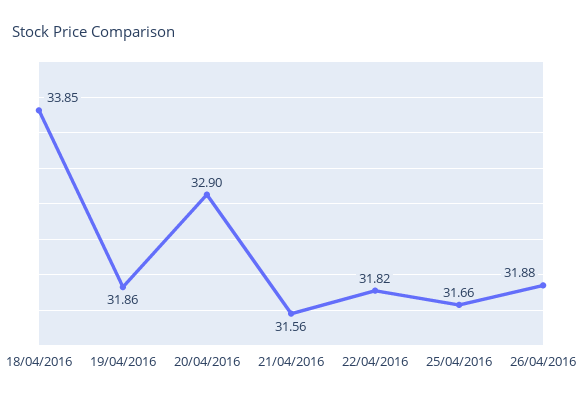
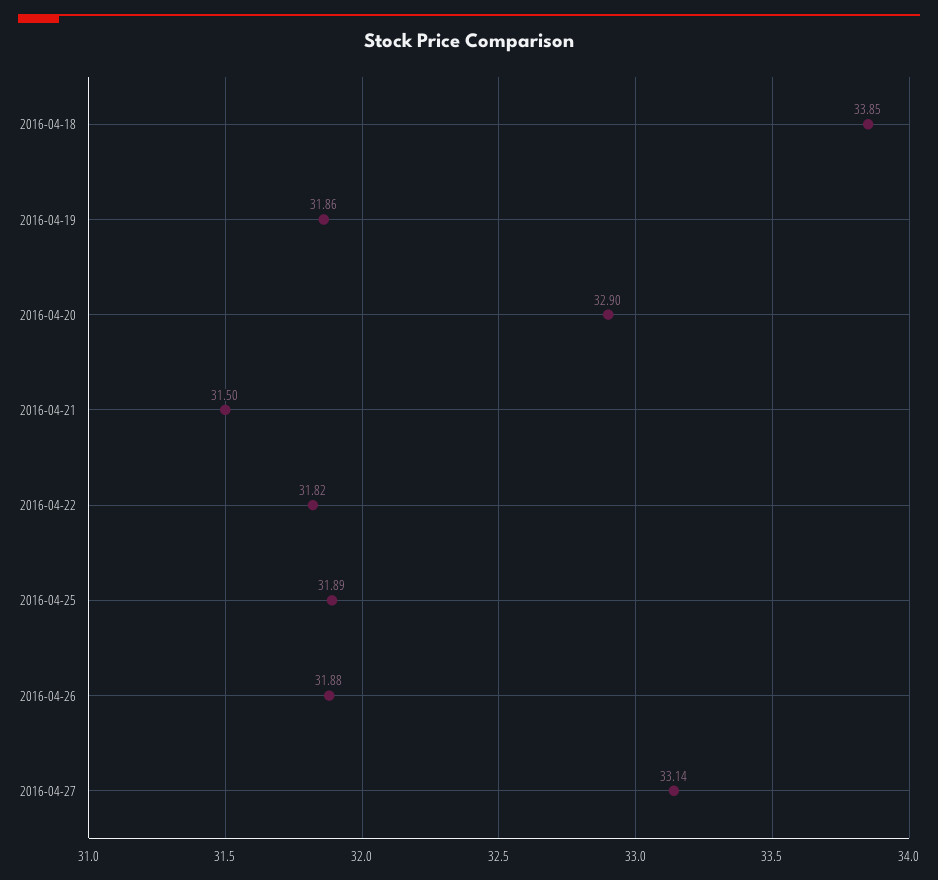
21/04/2016: 31.56 -> 31.5
25/04/2016: 31.66 -> 31.89
2016-04-27: none -> 33.14

